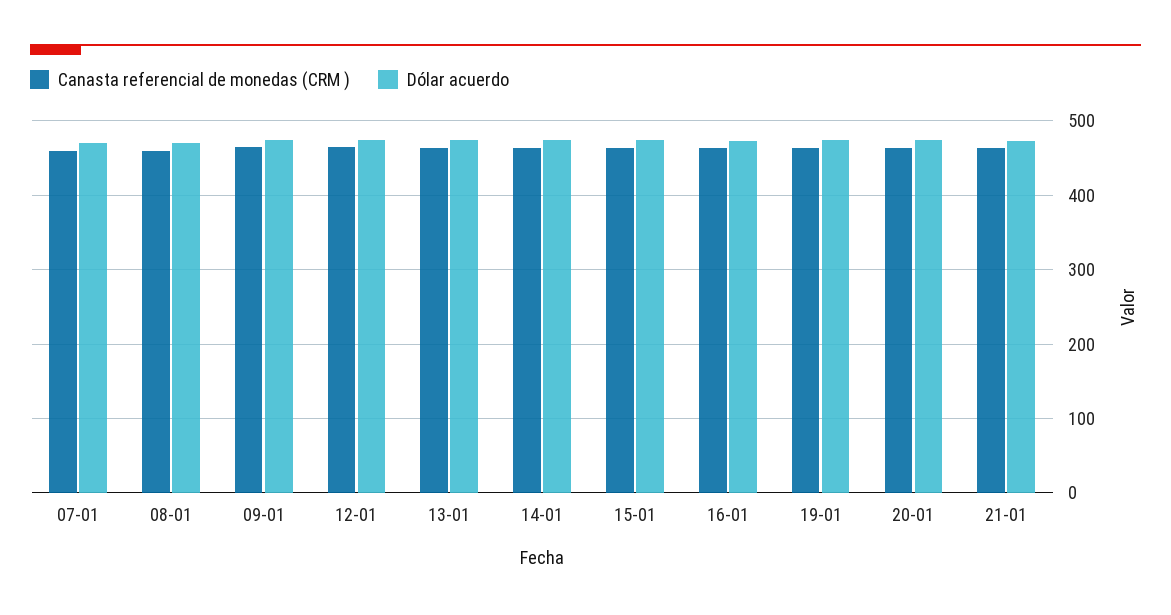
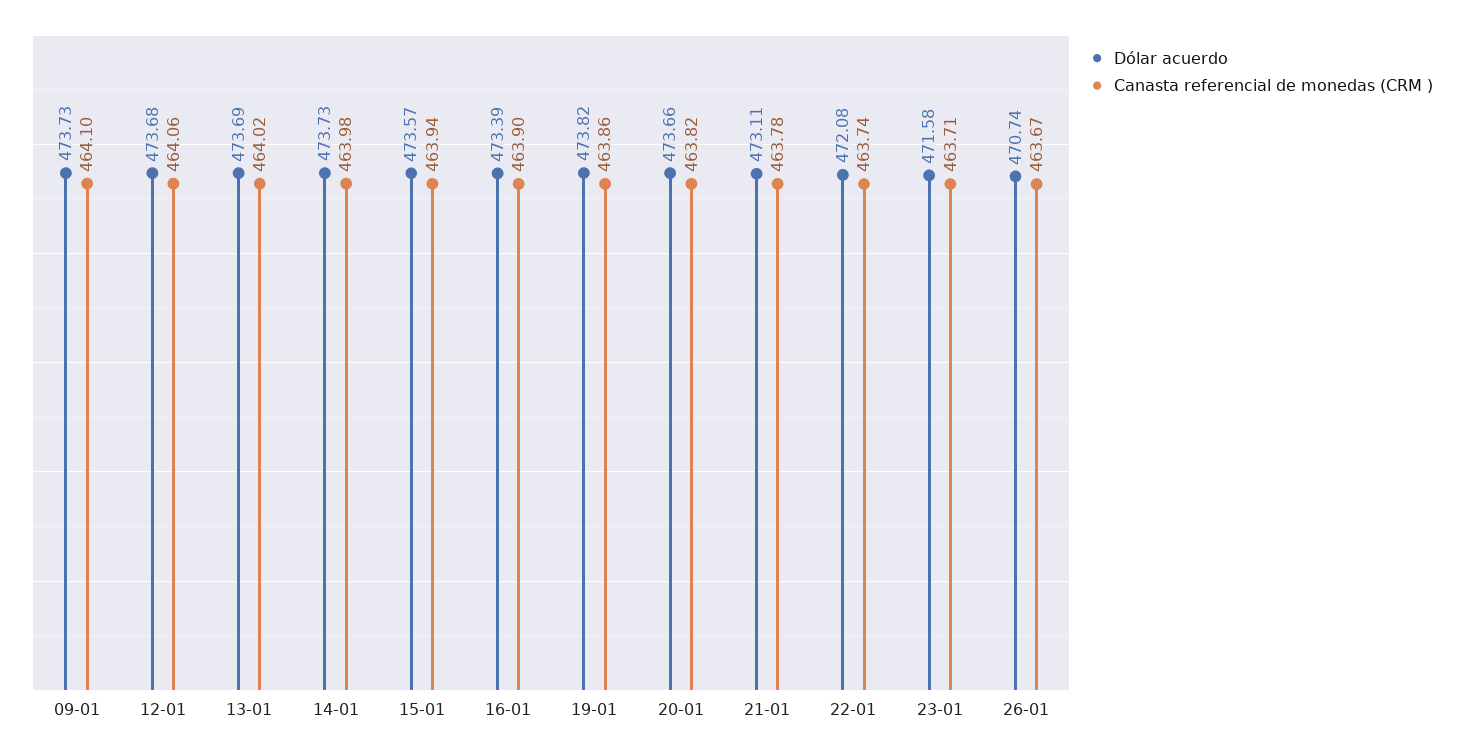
Canasta referencial de monedas (CRM ), 07-01: 460 -> none
Dólar acuerdo, 07-01: 470 -> none
Canasta referencial de monedas (CRM ), 08-01: 460 -> none
Dólar acuerdo, 08-01: 470 -> none
Dólar acuerdo, 22-01: none -> 472.08
Canasta referencial de monedas (CRM ), 22-01: none -> 463.74
Dólar acuerdo, 23-01: none -> 471.58
Canasta referencial de monedas (CRM ), 23-01: none -> 463.71
Dólar acuerdo, 26-01: none -> 470.74
Canasta referencial de monedas (CRM ), 26-01: none -> 463.67

